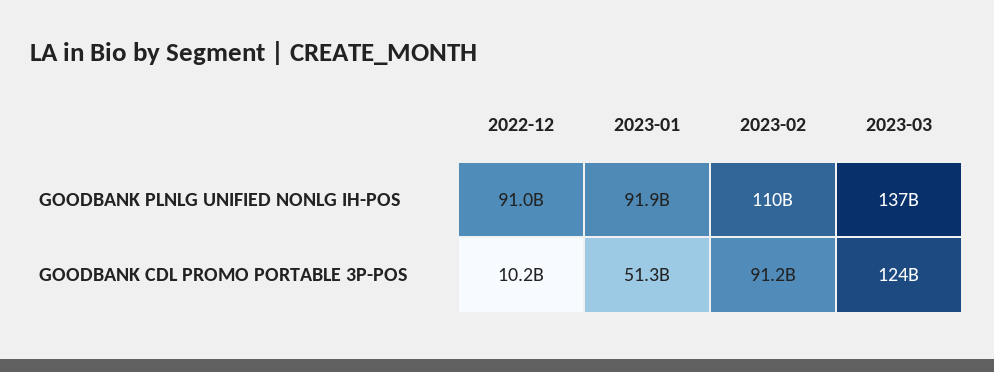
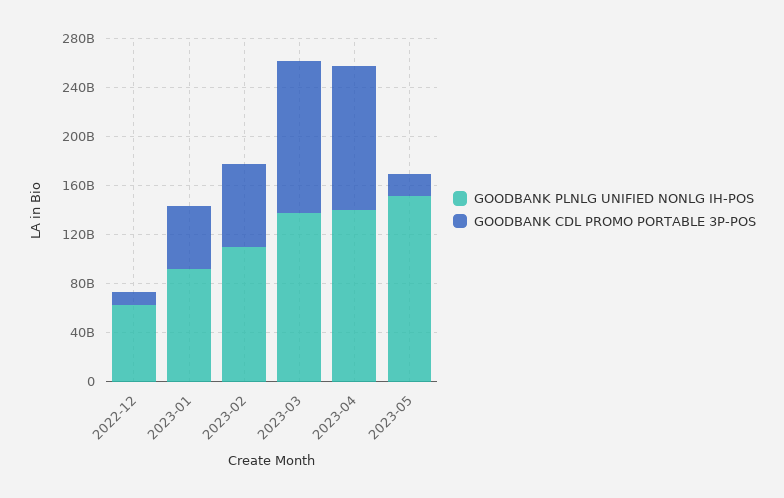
GOODBANK PLNLG UNIFIED NONLG IH-POS, 2022-12: 91000000000 -> 60000000000
GOODBANK CDL PROMO PORTABLE 3P-POS, 2023-02: 91200000000 -> 70000000000
GOODBANK PLNLG UNIFIED NONLG IH-POS, 2023-04: none -> 140000000000
GOODBANK CDL PROMO PORTABLE 3P-POS, 2023-04: none -> 120000000000
GOODBANK PLNLG UNIFIED NONLG IH-POS, 2023-05: none -> 150000000000
GOODBANK CDL PROMO PORTABLE 3P-POS, 2023-05: none -> 20000000000

